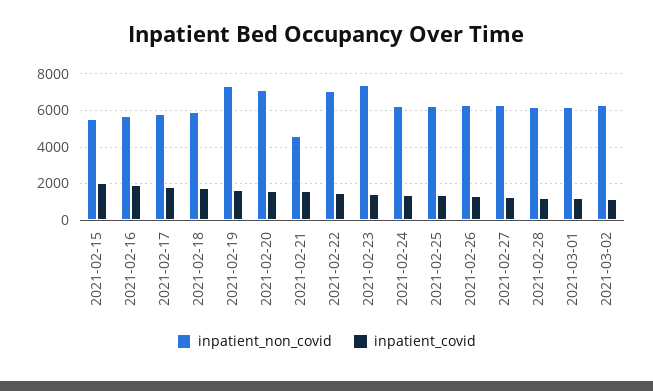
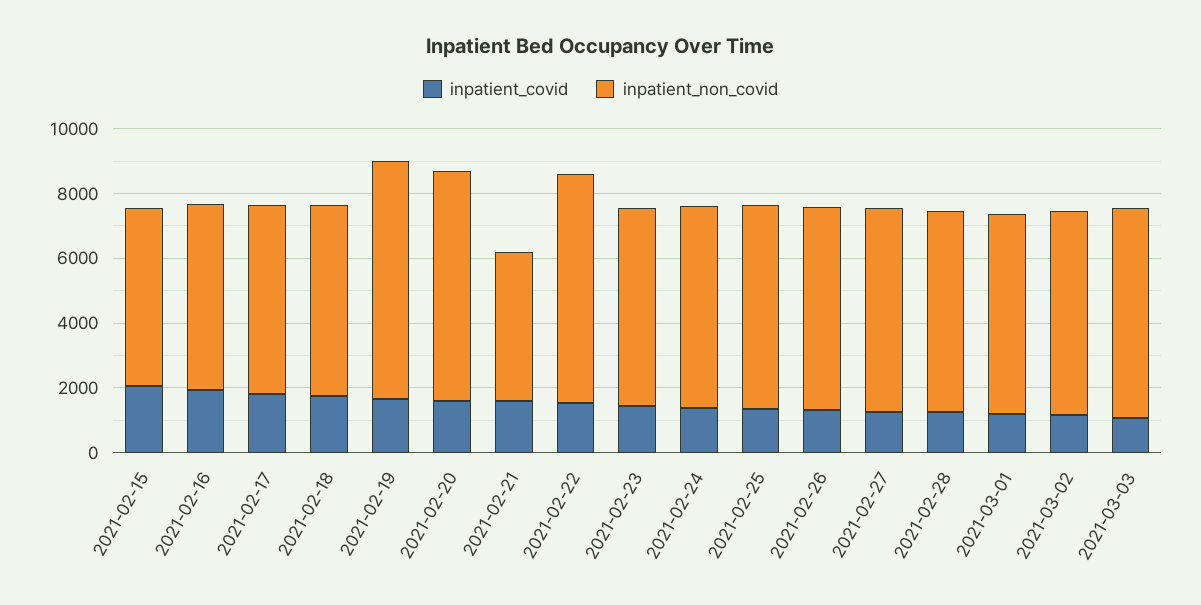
inpatient_non_covid, 2021-02-23: 7500 -> 6000
inpatient_covid, 2021-03-03: none -> 1000
inpatient_non_covid, 2021-03-03: none -> 6500

